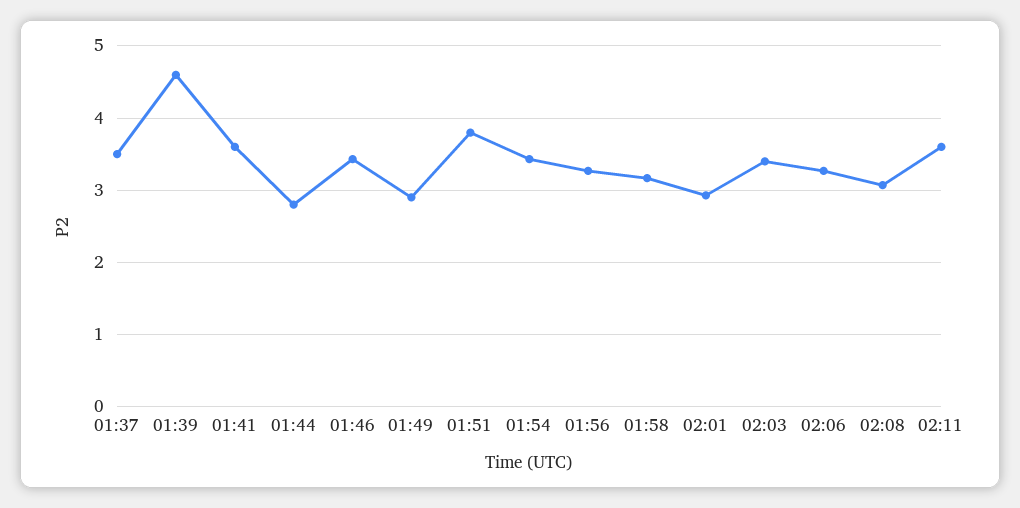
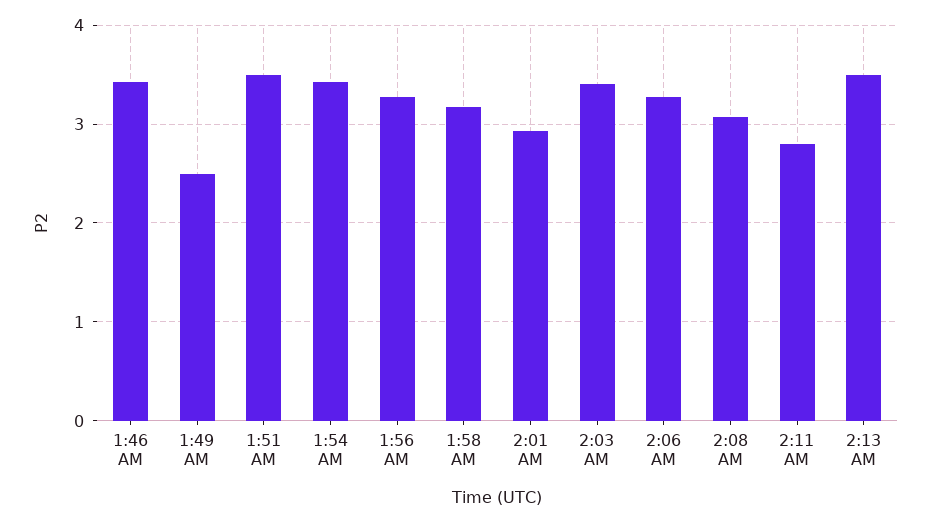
01:37: 3.5 -> none
01:39: 4.6 -> none
01:41: 3.6 -> none
01:44: 2.8 -> none
01:49: 2.9 -> 2.5
01:51: 3.8 -> 3.5
02:11: 3.6 -> 2.8
2:13 AM: none -> 3.5

